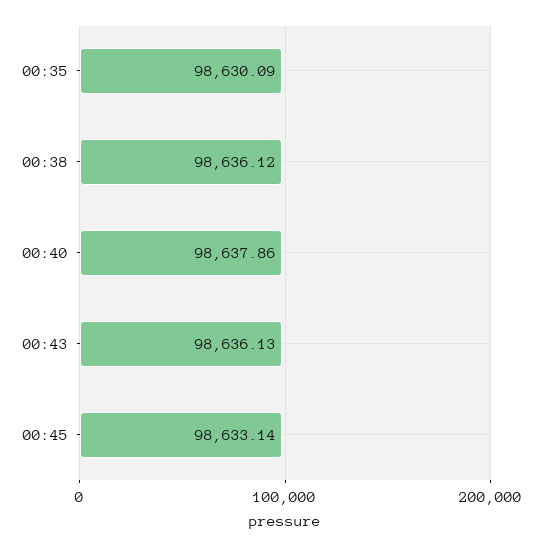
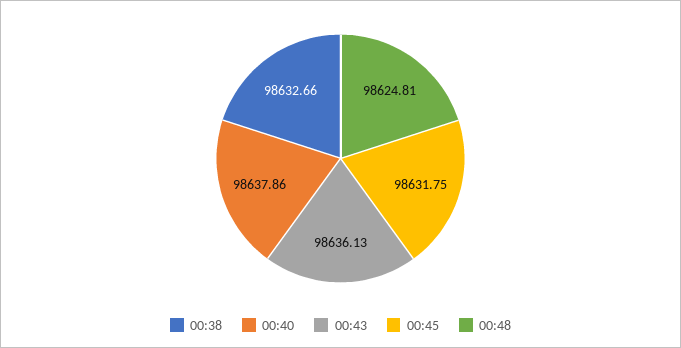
00:35: 98630.09 -> none
00:38: 98636.12 -> 98632.66
00:45: 98633.14 -> 98631.75
00:48: none -> 98624.81

